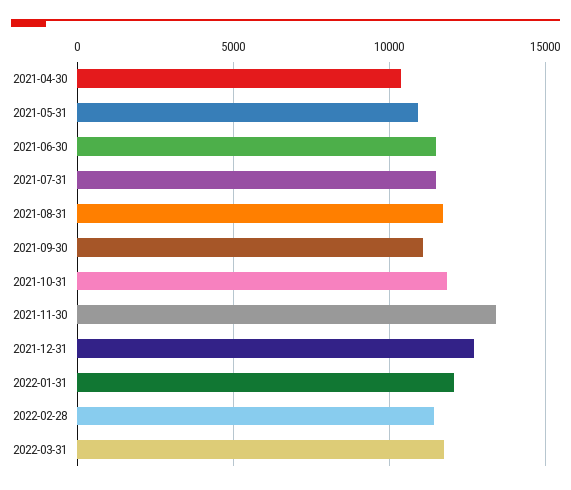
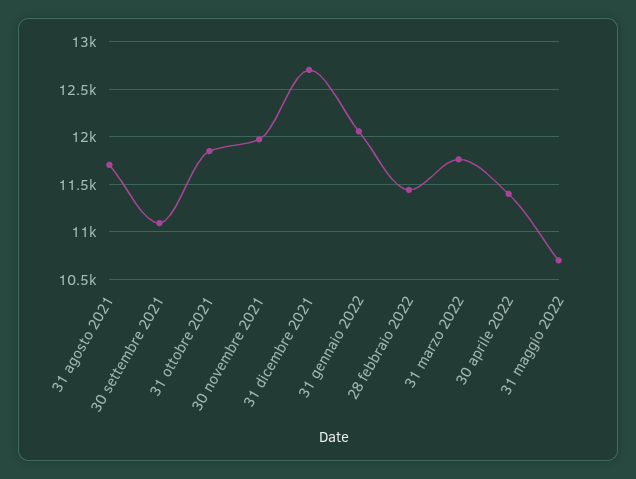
2021-04-30: 10500 -> none
2021-05-31: 11000 -> none
2021-06-30: 11500 -> none
2021-07-31: 11500 -> none
2021-11-30: 13500 -> 12000
30 aprile 2022: none -> 11400
31 maggio 2022: none -> 10700

